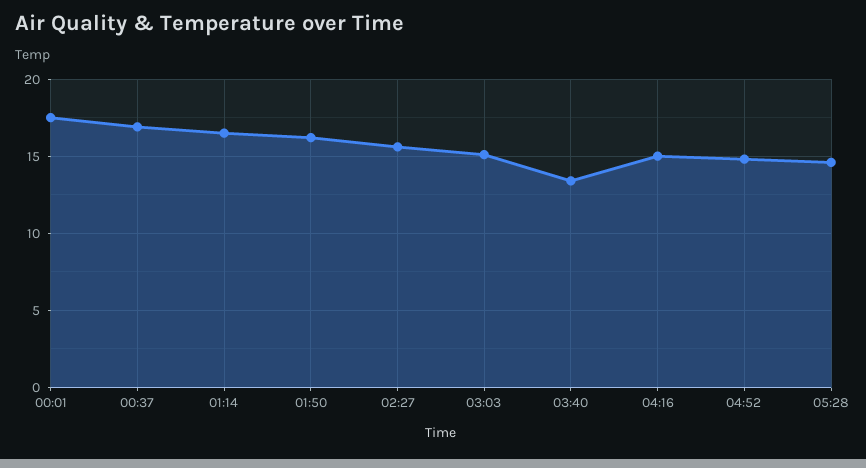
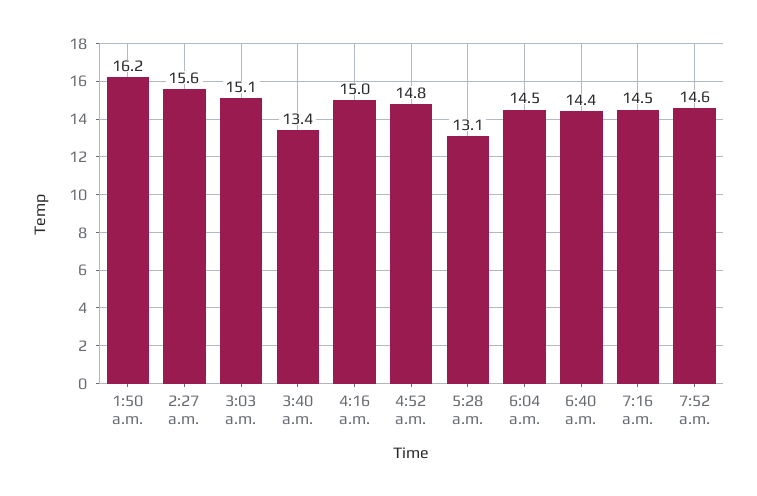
00:01: 17.5 -> none
00:37: 17 -> none
01:14: 16.5 -> none
05:28: 14.5 -> 13.1
6:04 a.m.: none -> 14.5
6:40 a.m.: none -> 14.4
7:16 a.m.: none -> 14.5
7:52 a.m.: none -> 14.6

